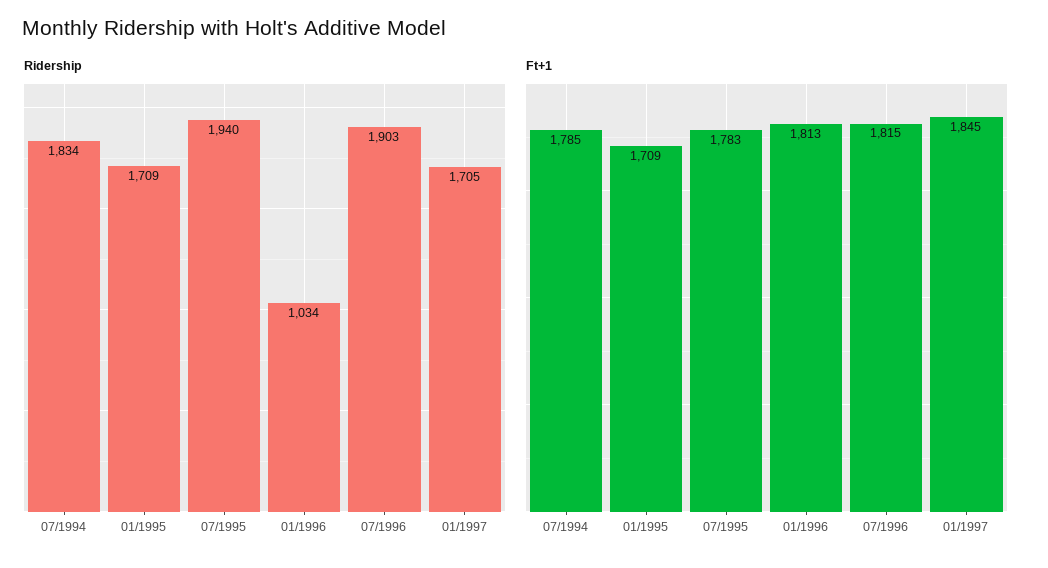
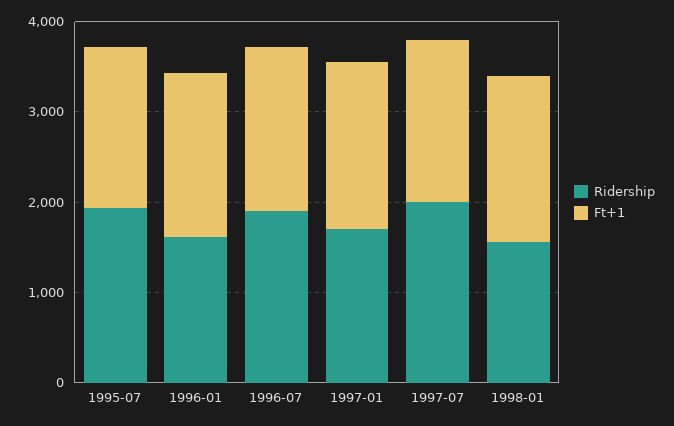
Ridership, 07/1994: 1834 -> none
Ridership, 01/1995: 1709 -> none
Ridership, 01/1996: 1034 -> 1600
Ft+1, 07/1994: 1785 -> none
Ft+1, 01/1995: 1709 -> none
Ridership, 1997-07: none -> 2000
Ft+1, 1997-07: none -> 1800
Ridership, 1998-01: none -> 1600
Ft+1, 1998-01: none -> 1800

